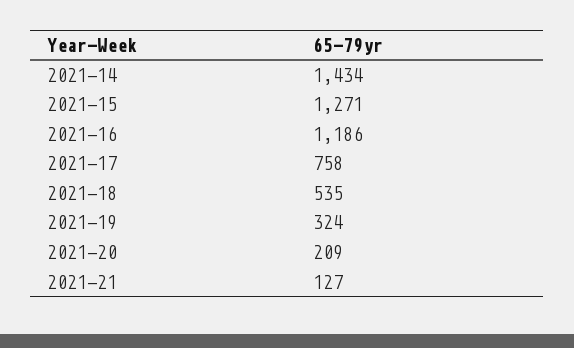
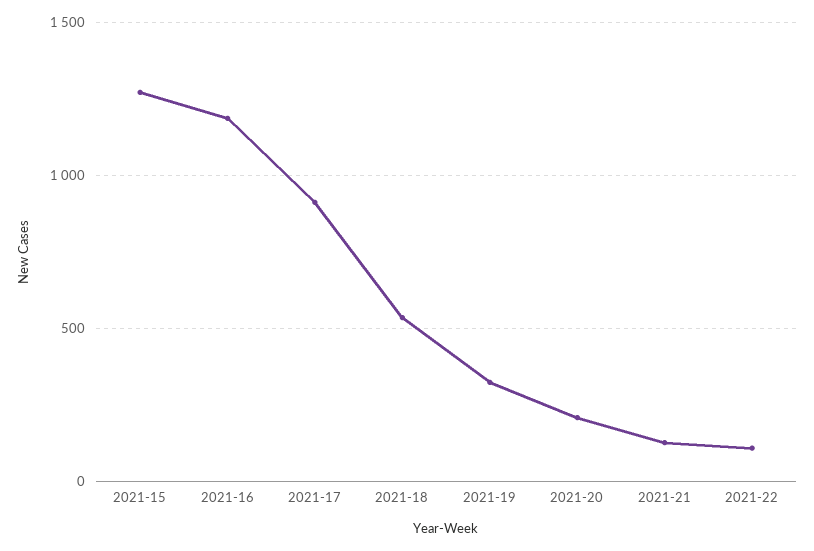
2021-14: 1434 -> none
2021-17: 758 -> 900
2021-22: none -> 100

